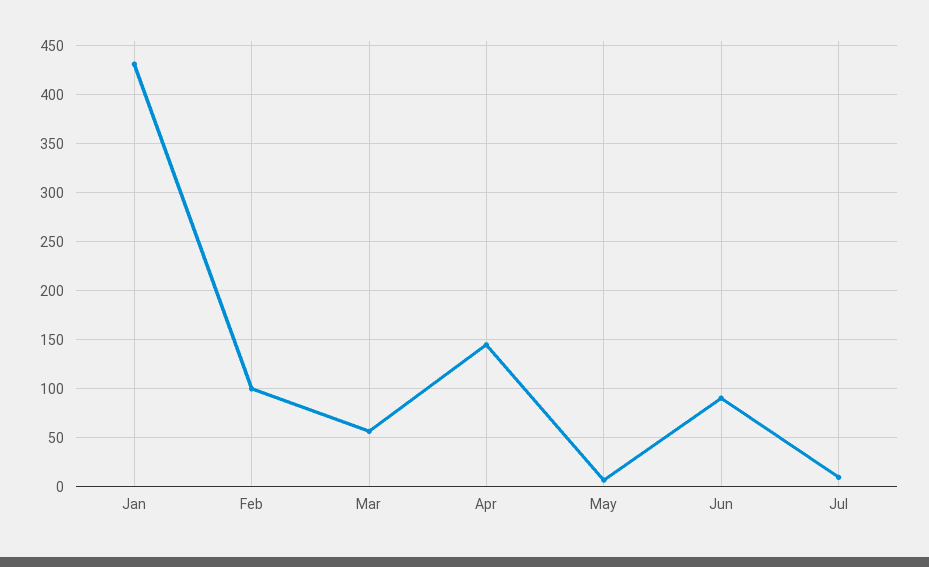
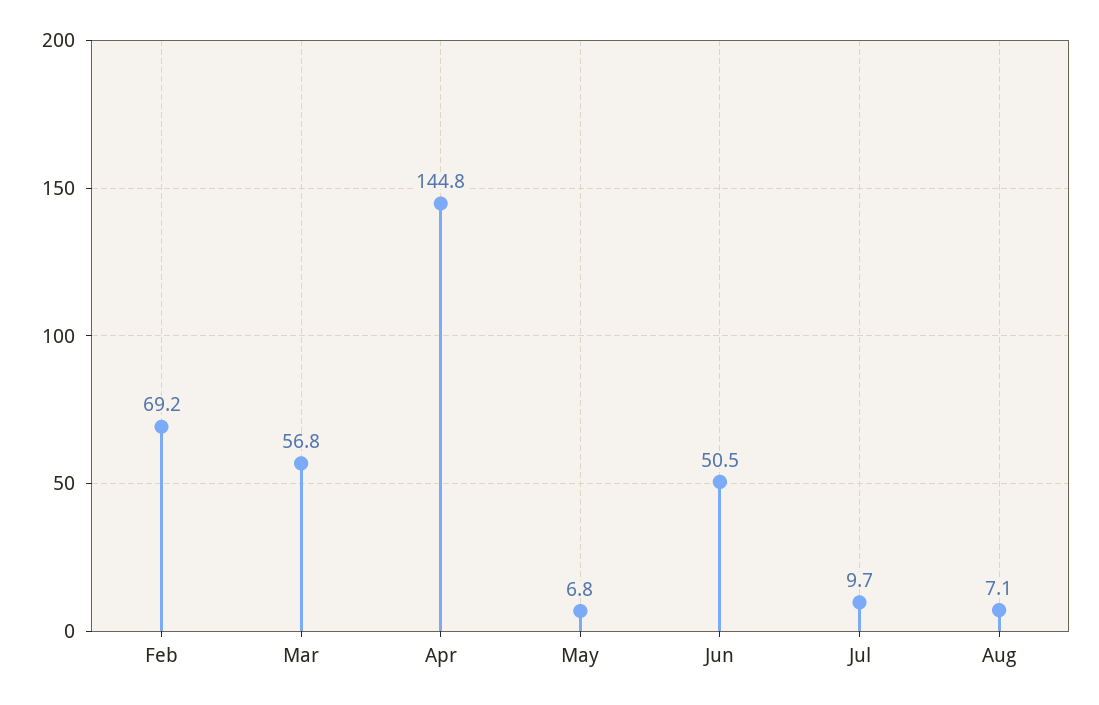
Jan: 430 -> none
Feb: 100 -> 69.2
Jun: 90 -> 50.5
Aug: none -> 7.1

